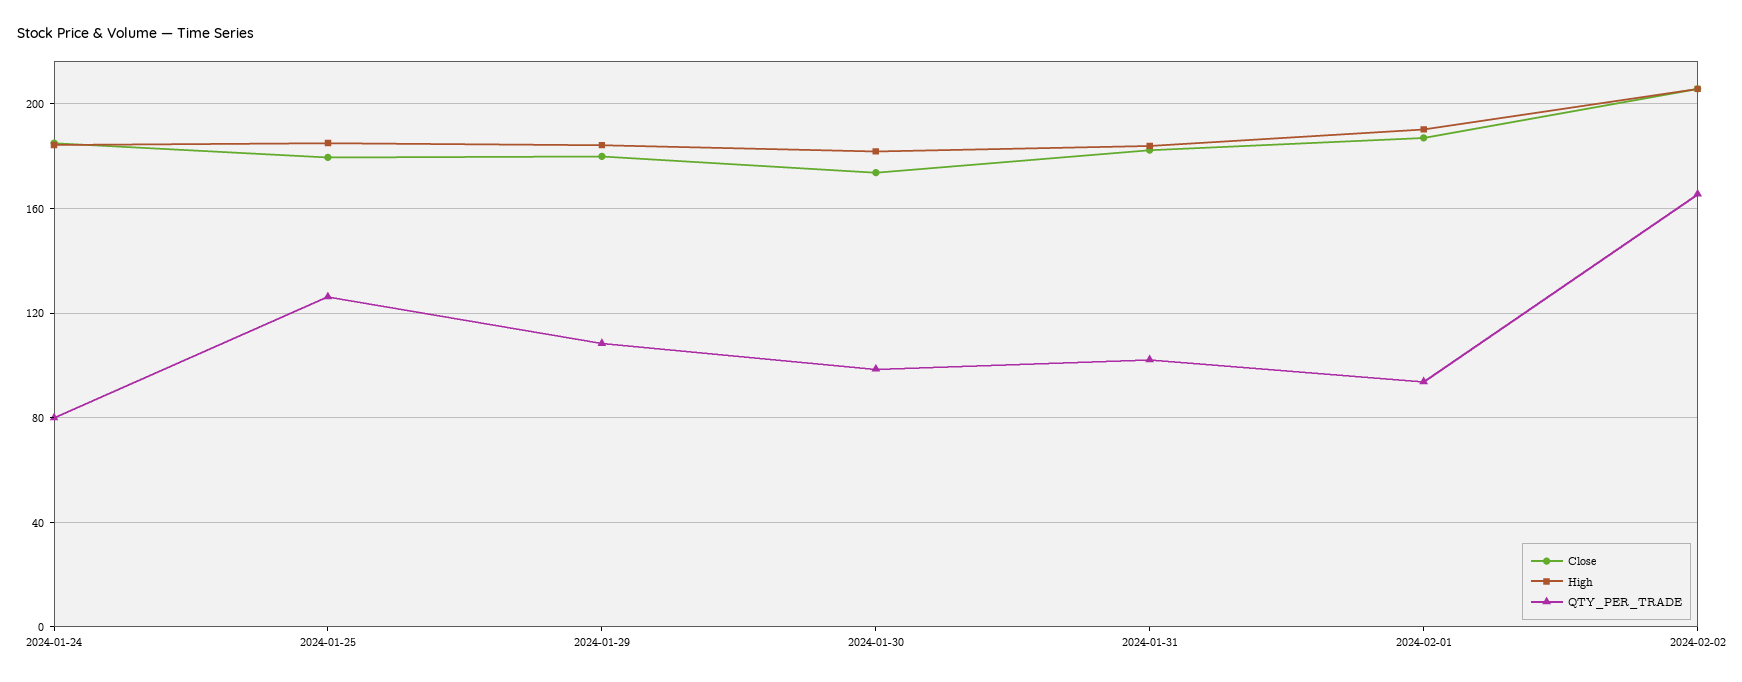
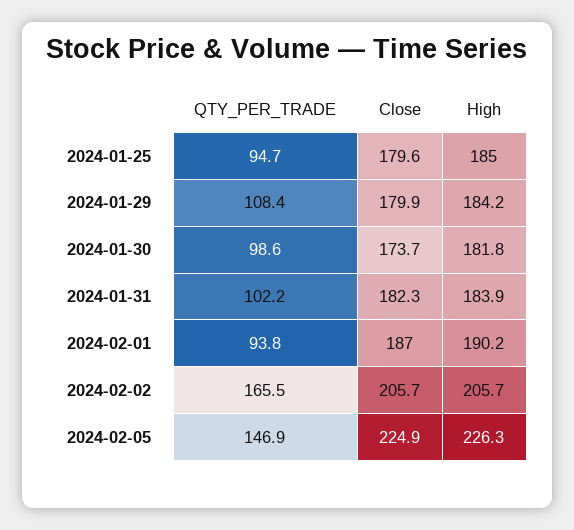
Close, 2024-01-24: 185 -> none
High, 2024-01-24: 185 -> none
QTY_PER_TRADE, 2024-01-24: 80 -> none
QTY_PER_TRADE, 2024-01-25: 125 -> 94.7
QTY_PER_TRADE, 2024-02-05: none -> 146.9
Close, 2024-02-05: none -> 224.9
High, 2024-02-05: none -> 226.3

